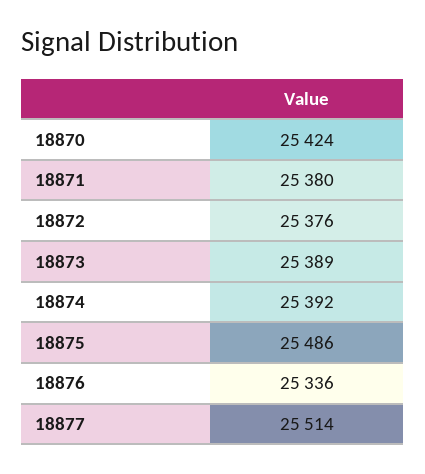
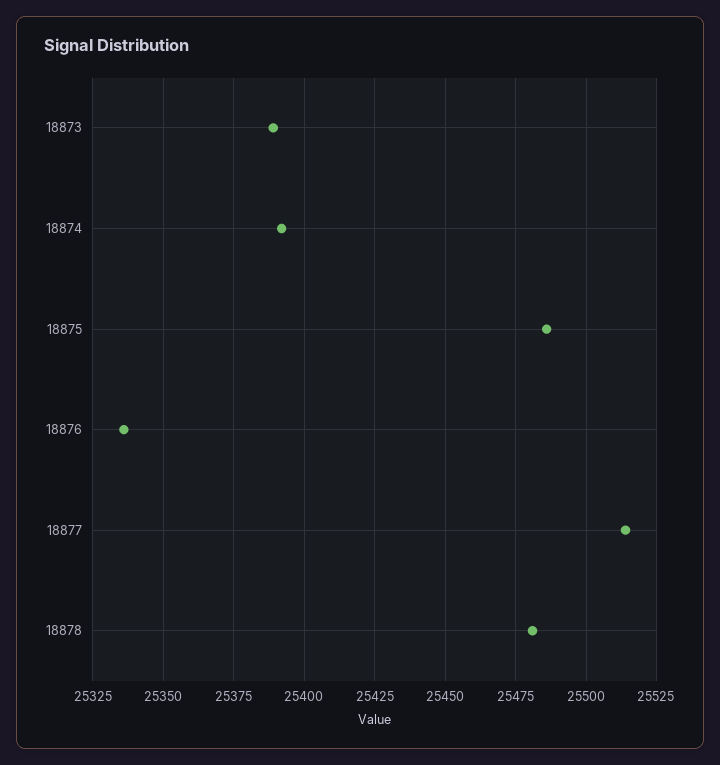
18870: 25424 -> none
18871: 25380 -> none
18872: 25376 -> none
18878: none -> 25480

